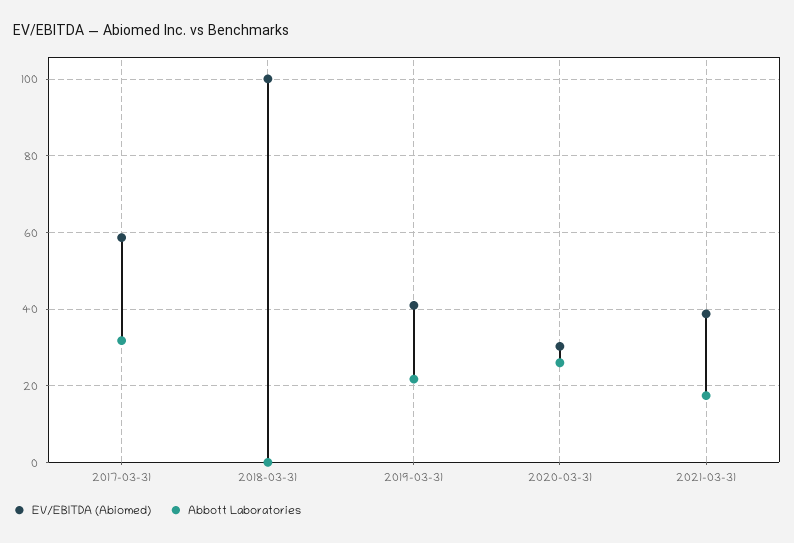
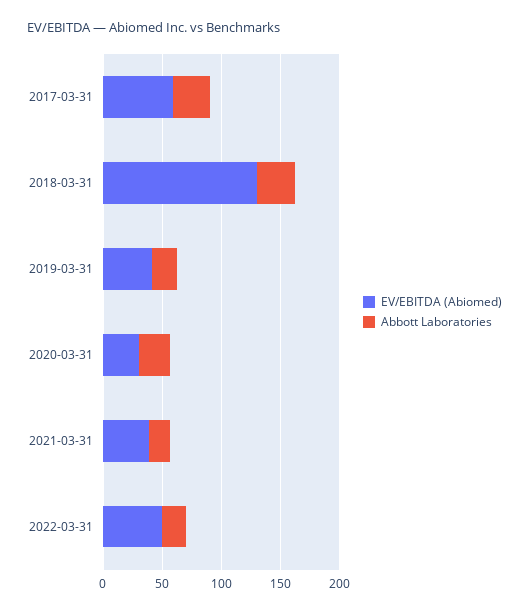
EV/EBITDA (Abiomed), 2018-03-31: 100 -> 130
Abbott Laboratories, 2018-03-31: 0 -> 30
EV/EBITDA (Abiomed), 2022-03-31: none -> 50
Abbott Laboratories, 2022-03-31: none -> 20

